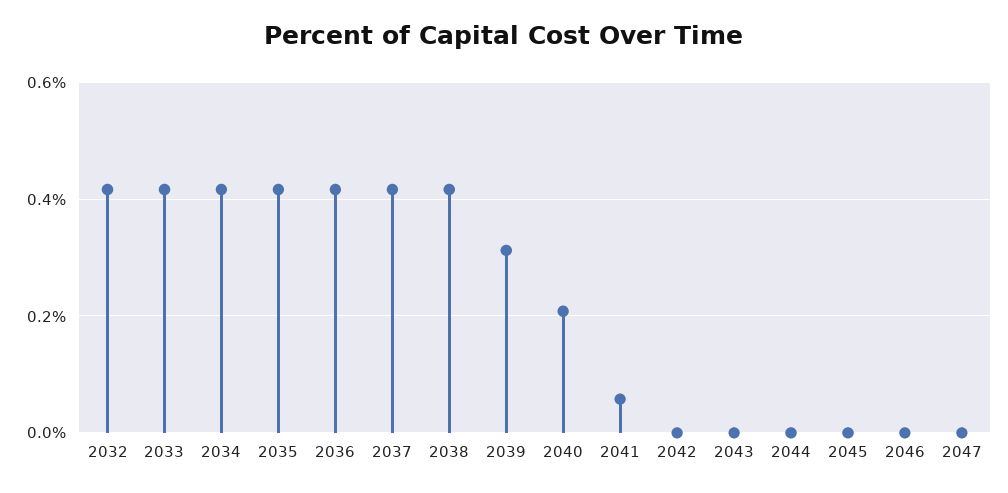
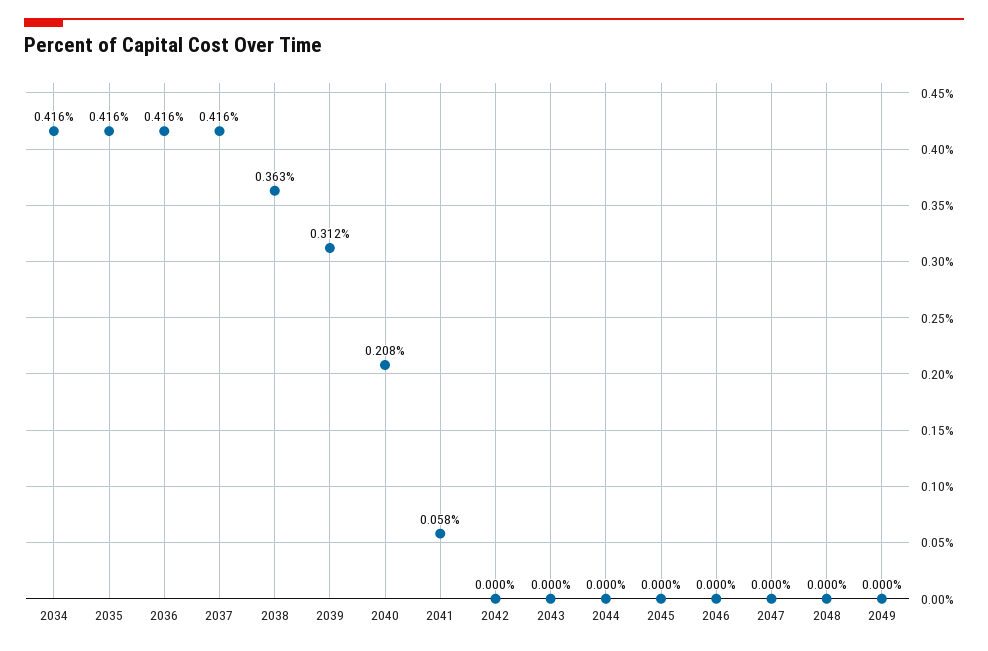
2032: 0.42 -> none
2033: 0.42 -> none
2038: 0.42 -> 0.363
2048: none -> 0
2049: none -> 0

